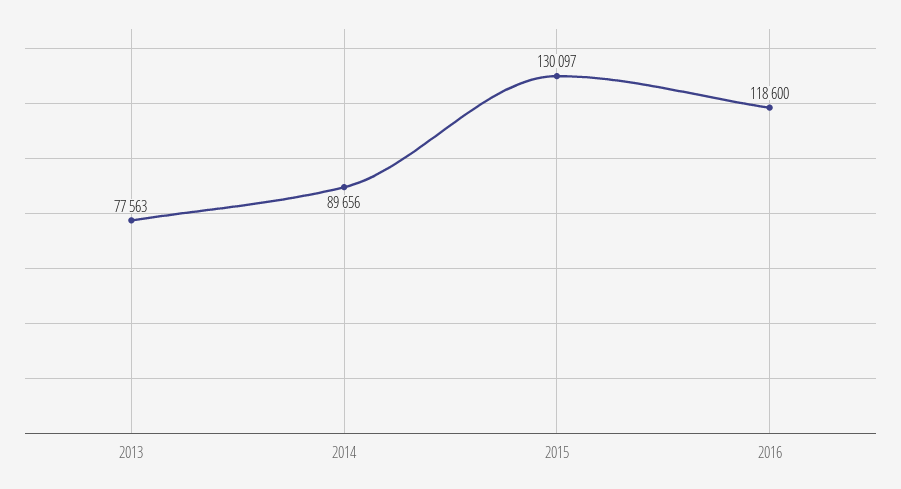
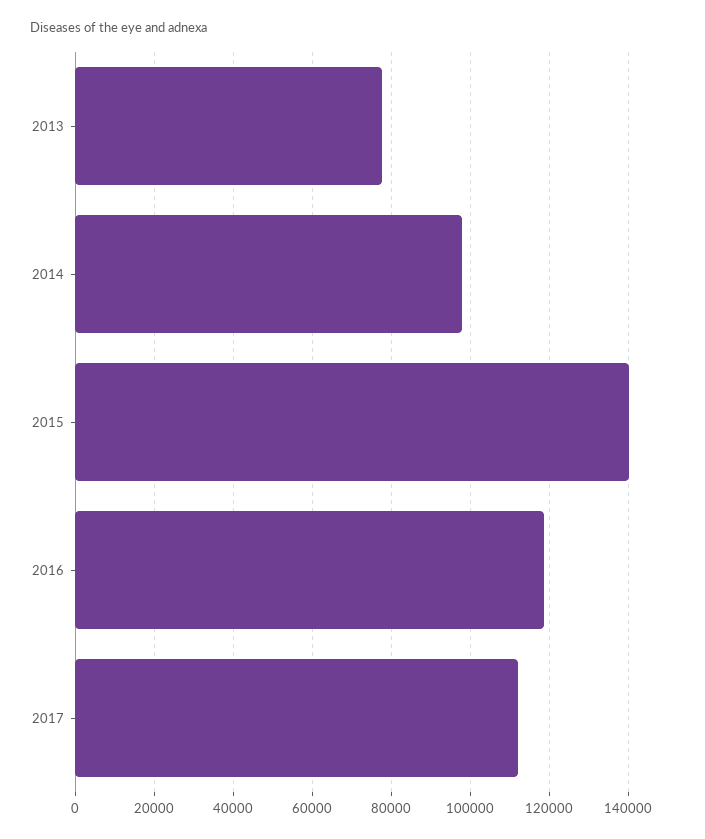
2014: 89656 -> 98000
2015: 130097 -> 140000
2017: none -> 112000

